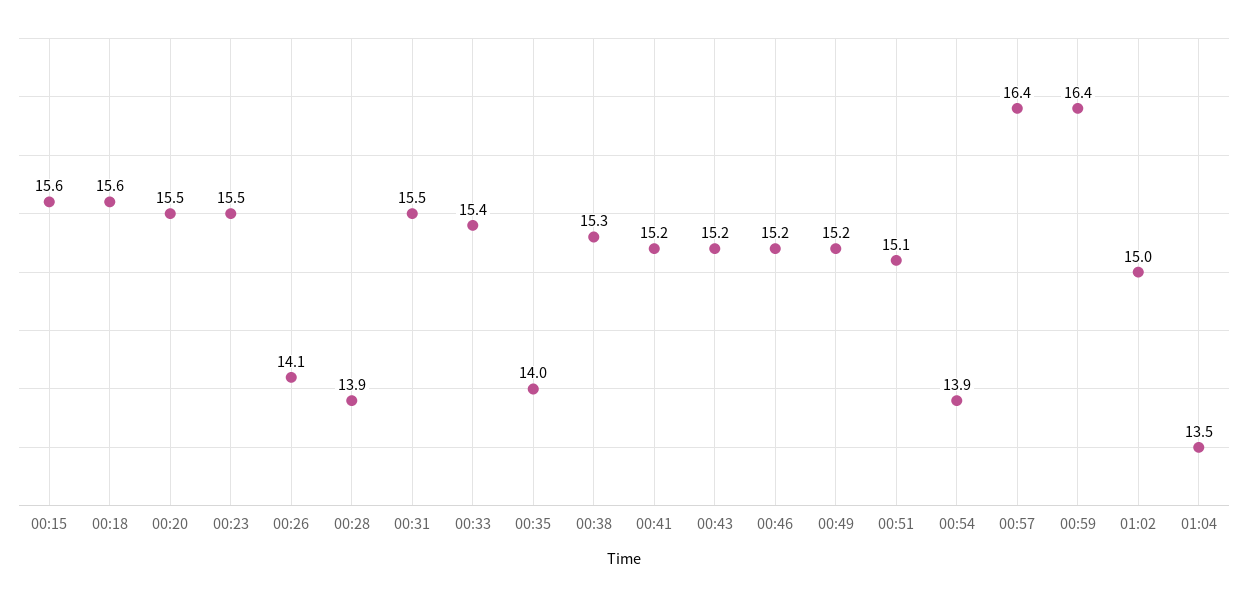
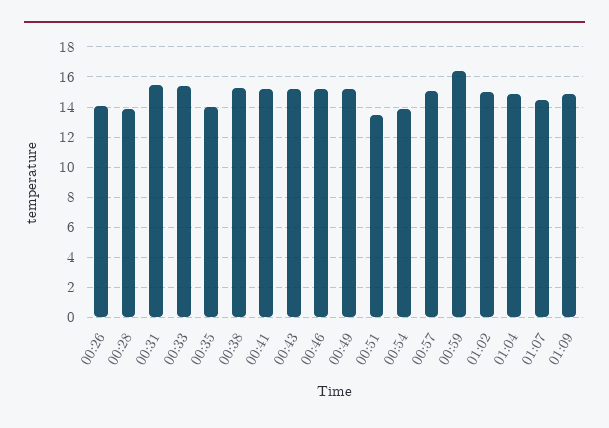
00:15: 15.6 -> none
00:18: 15.6 -> none
00:20: 15.5 -> none
00:23: 15.5 -> none
00:51: 15.1 -> 13.5
00:57: 16.4 -> 15
01:04: 13.5 -> 15
01:07: none -> 14.5
01:09: none -> 15

